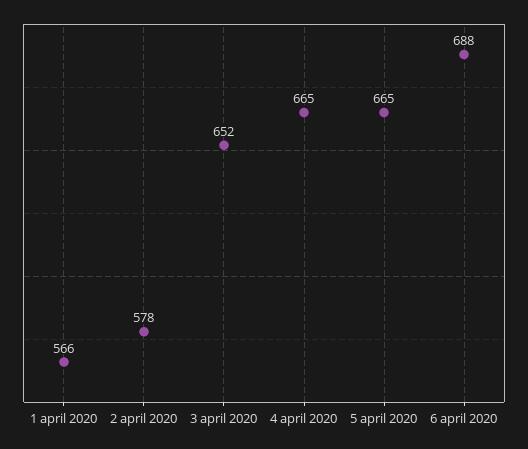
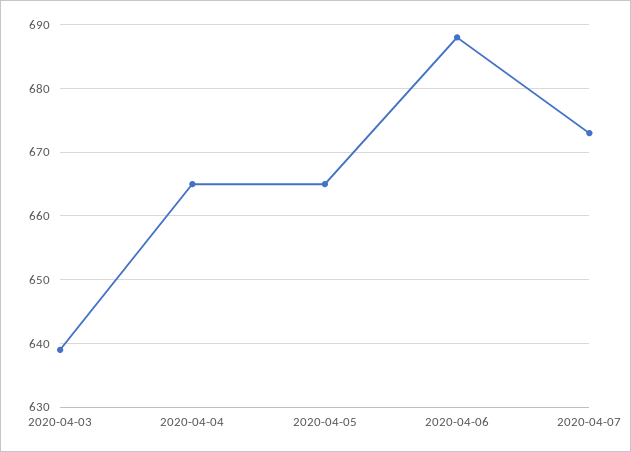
1 april 2020: 566 -> none
2 april 2020: 578 -> none
3 april 2020: 652 -> 639
2020-04-07: none -> 673

